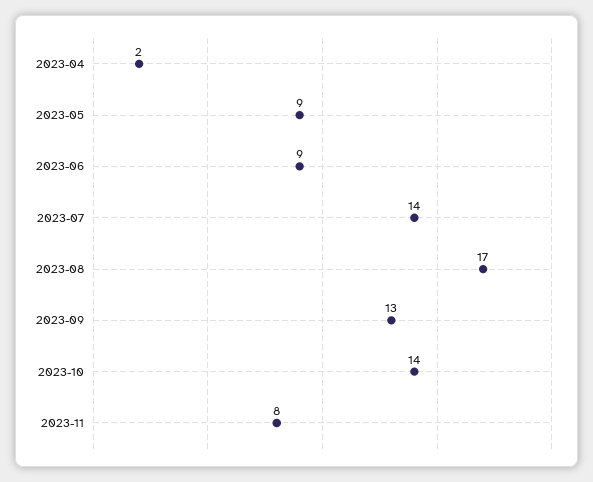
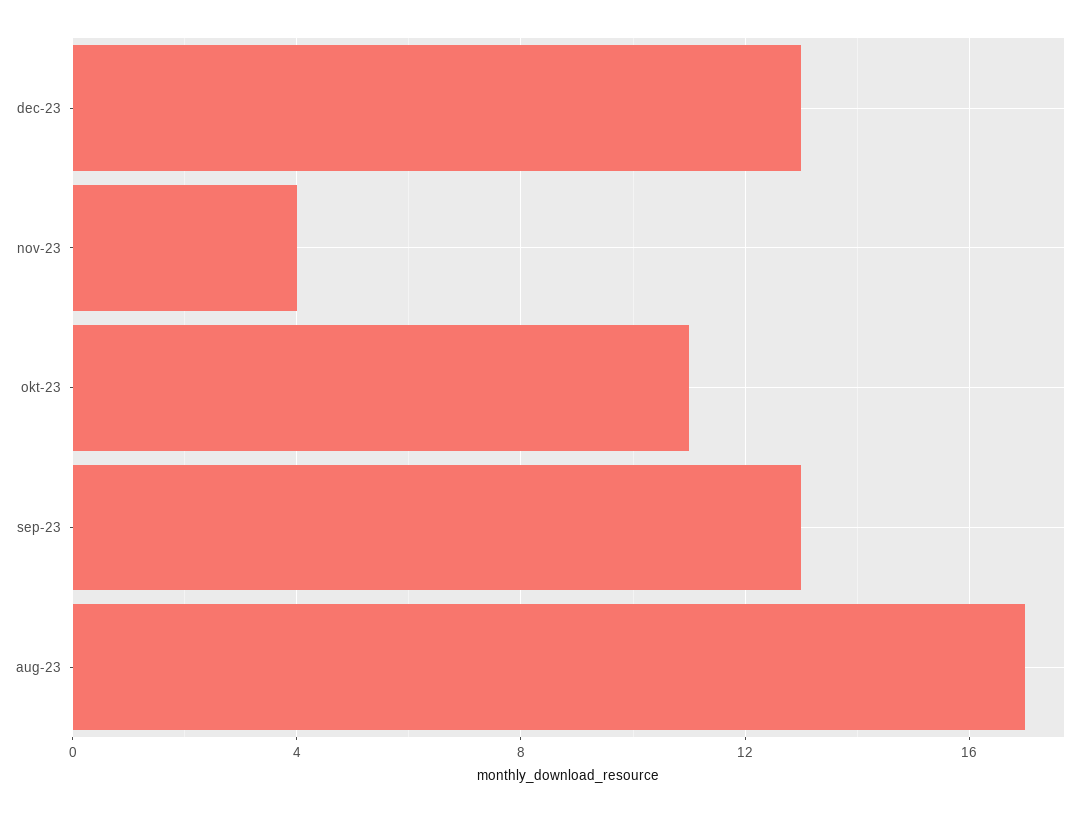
2023-04: 2 -> none
2023-05: 9 -> none
2023-06: 9 -> none
2023-07: 14 -> none
2023-10: 14 -> 11
2023-11: 8 -> 4
dec-23: none -> 13

